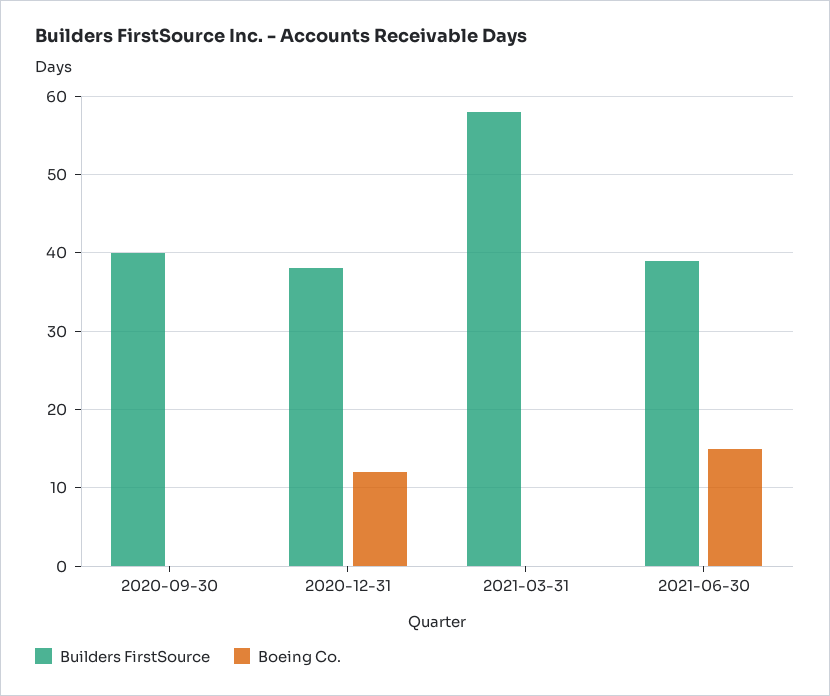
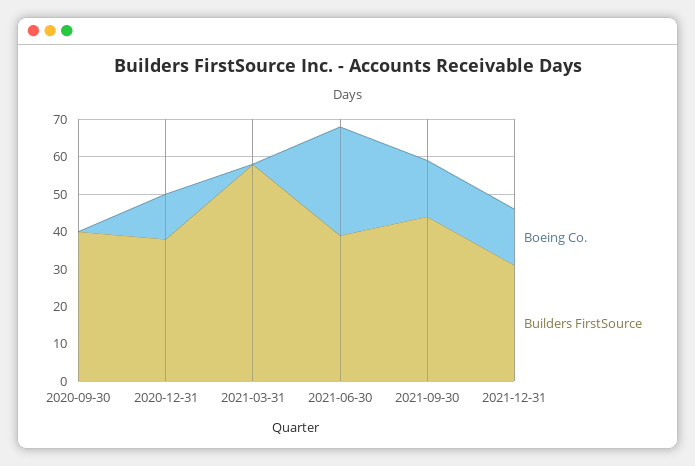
Boeing Co., 2021-06-30: 15 -> 30
Boeing Co., 2021-09-30: none -> 15
Builders FirstSource, 2021-09-30: none -> 45
Boeing Co., 2021-12-31: none -> 15
Builders FirstSource, 2021-12-31: none -> 30

